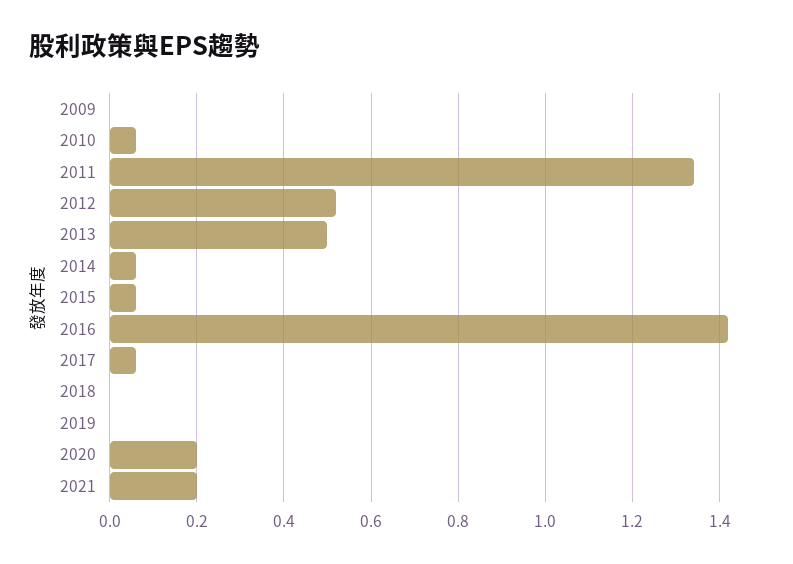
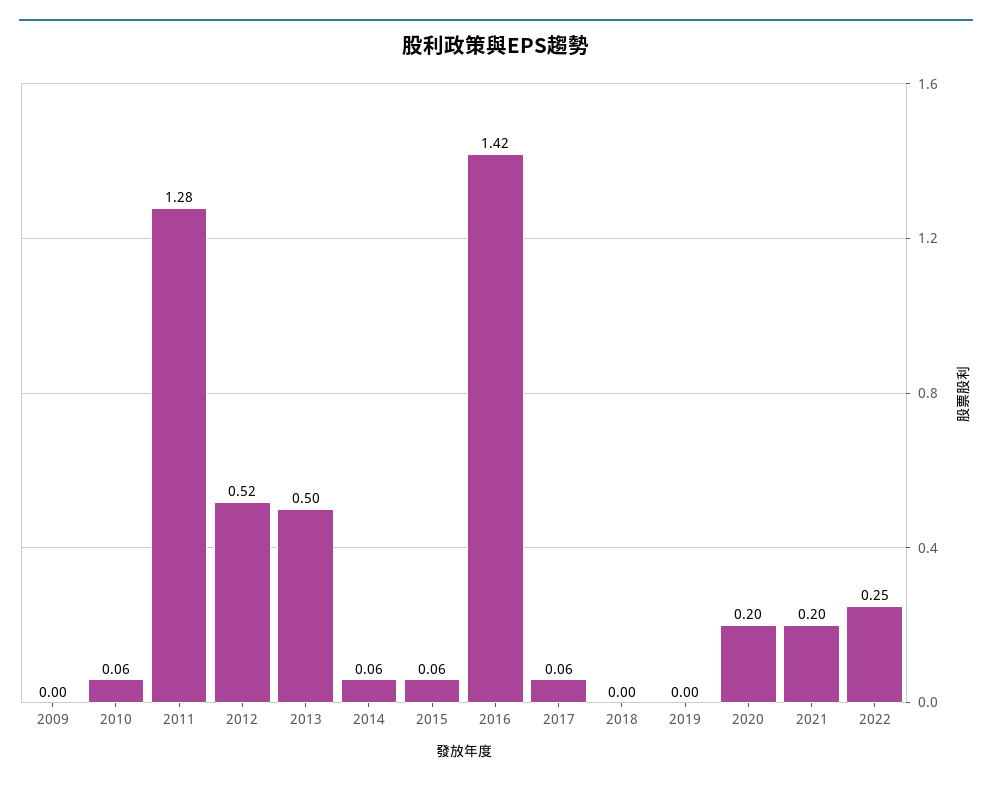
2011: 1.34 -> 1.28
2022: none -> 0.25

